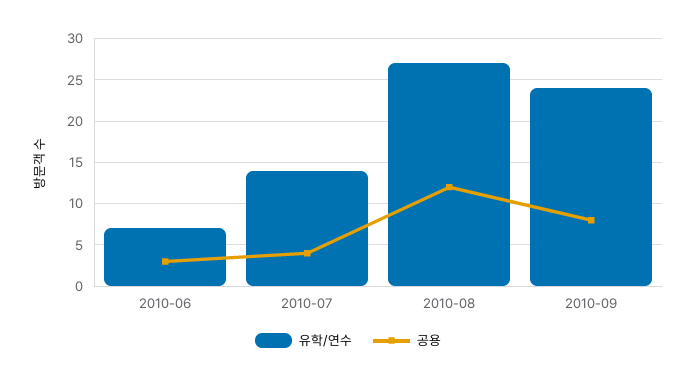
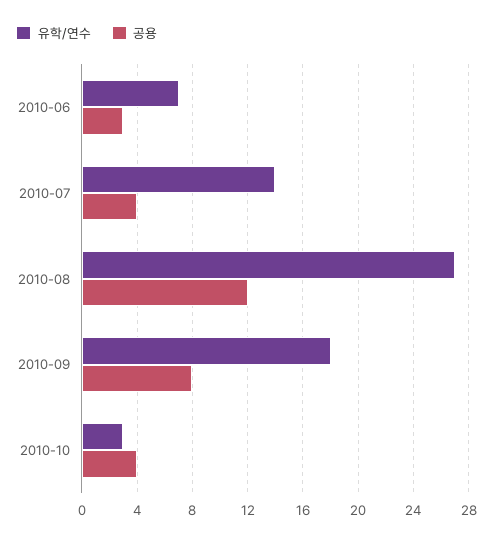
유학/연수, 2010-09: 24 -> 18
유학/연수, 2010-10: none -> 3
공용, 2010-10: none -> 4

